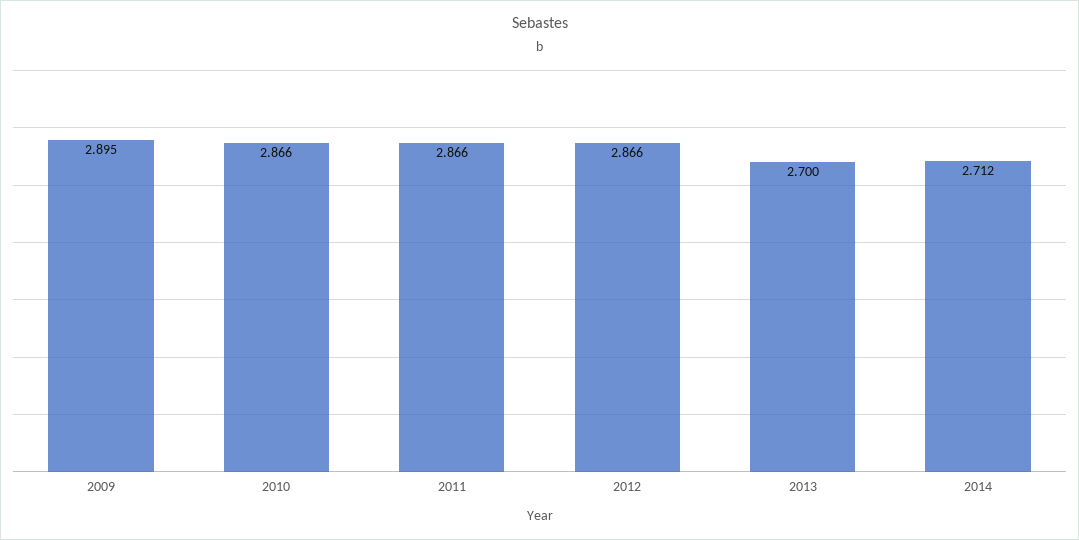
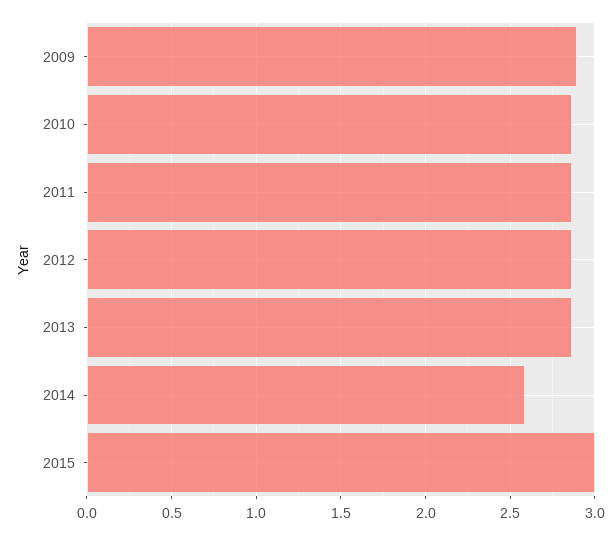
2013: 2.7 -> 2.85
2014: 2.712 -> 2.6
2015: none -> 3

